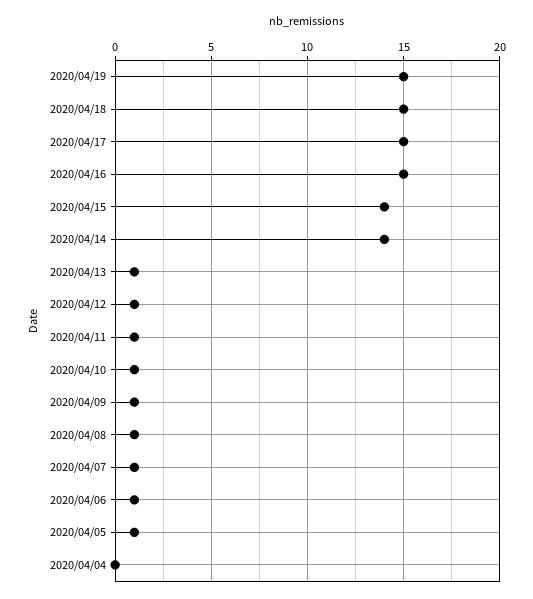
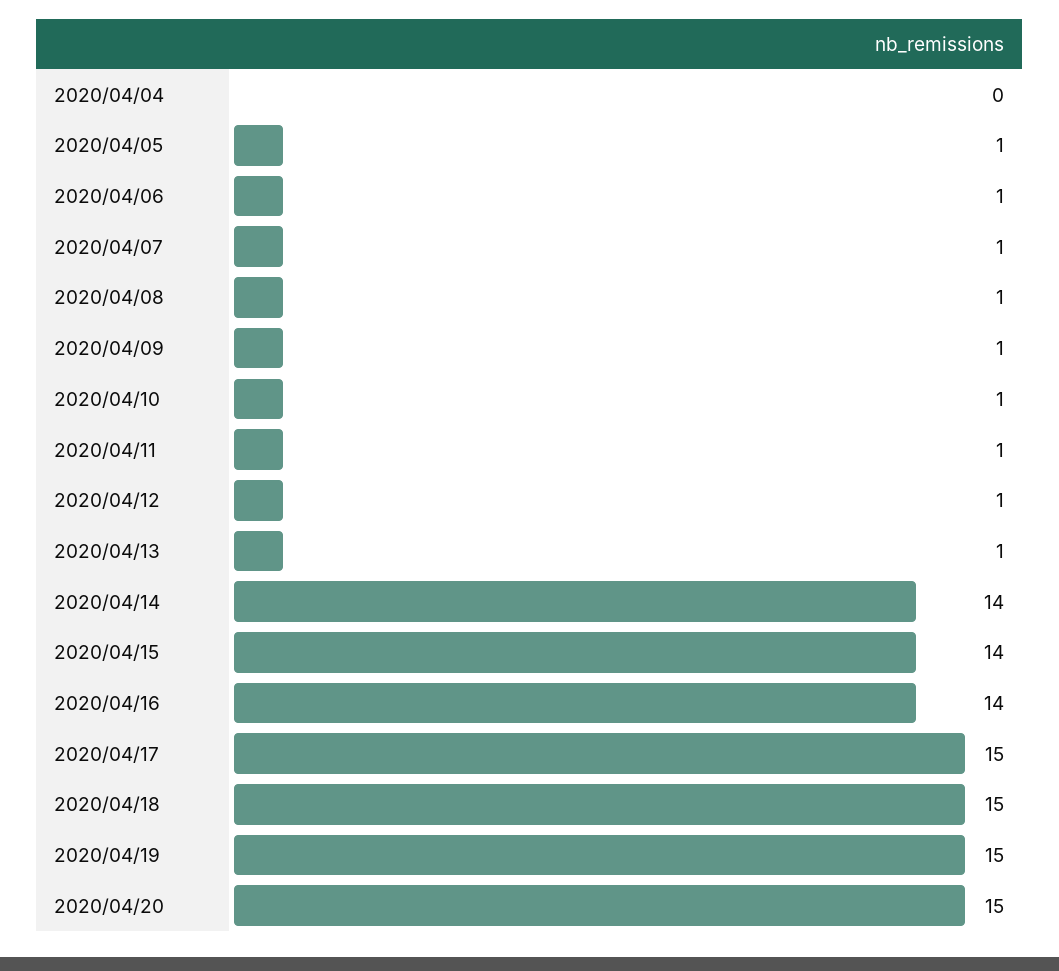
2020/04/16: 15 -> 14
2020/04/20: none -> 15

